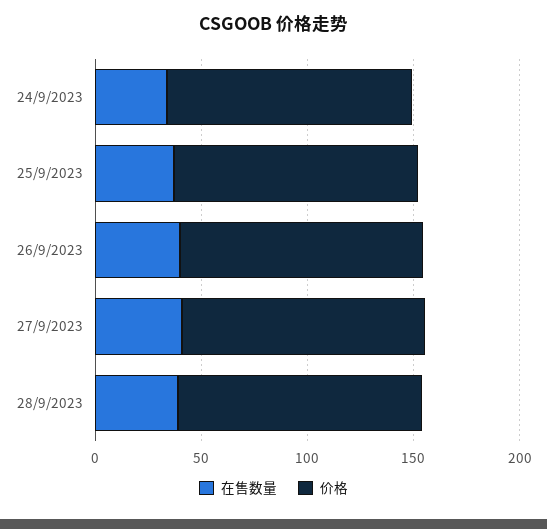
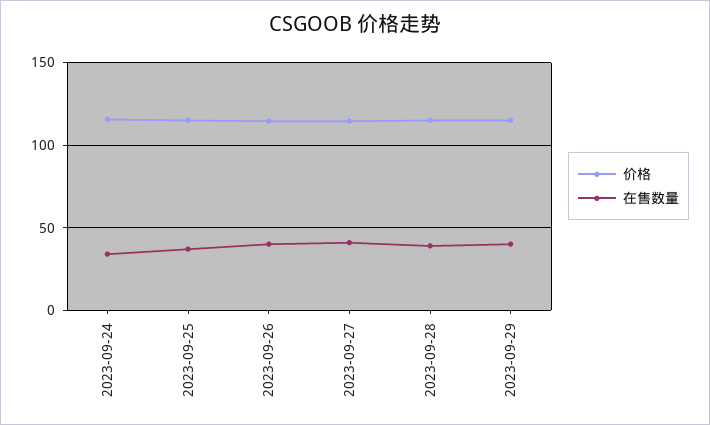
价格, 2023-09-29: none -> 115
在售数量, 2023-09-29: none -> 40

